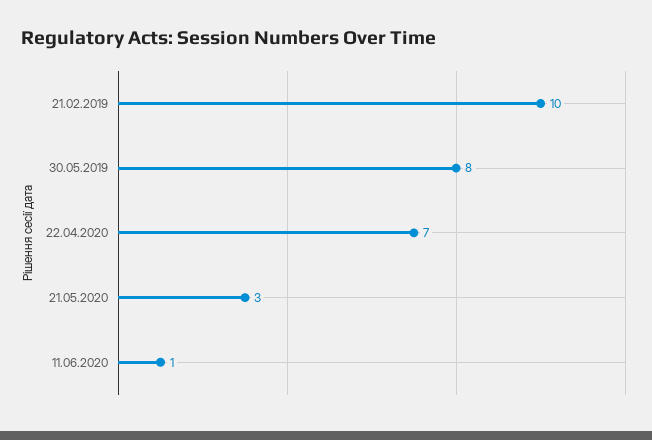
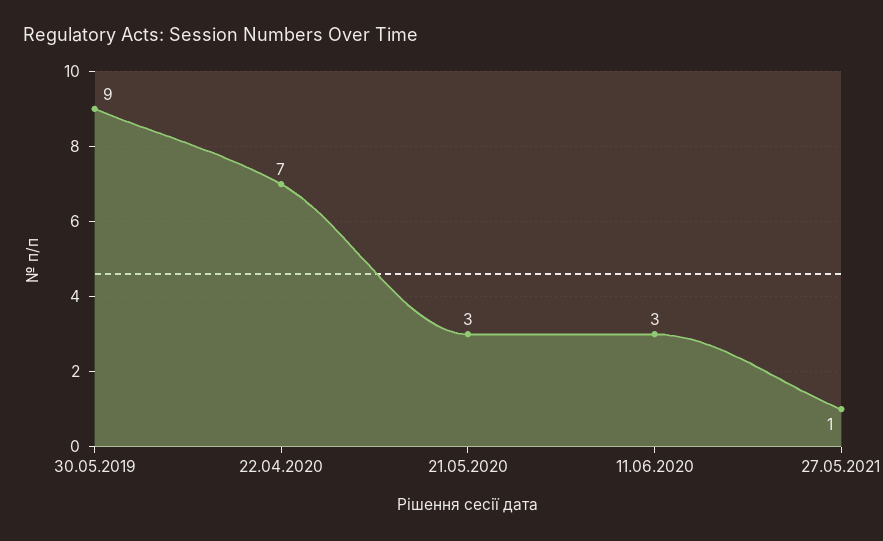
21.02.2019: 10 -> none
30.05.2019: 8 -> 9
11.06.2020: 1 -> 3
27.05.2021: none -> 1

